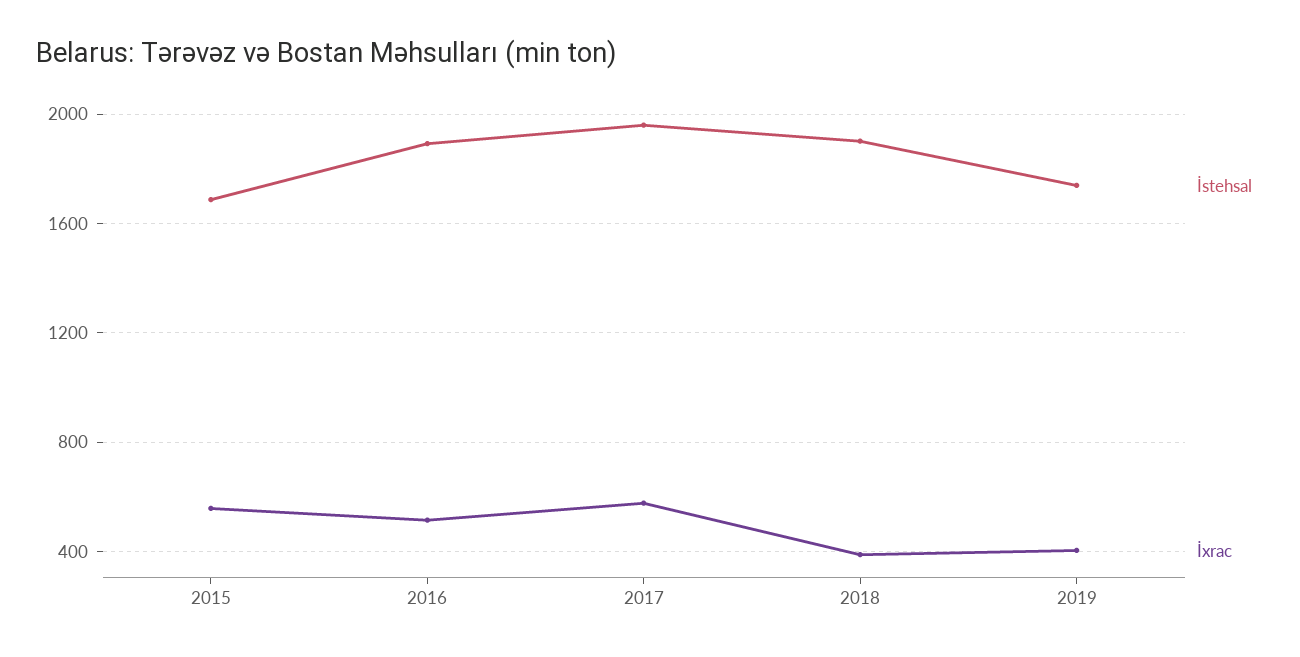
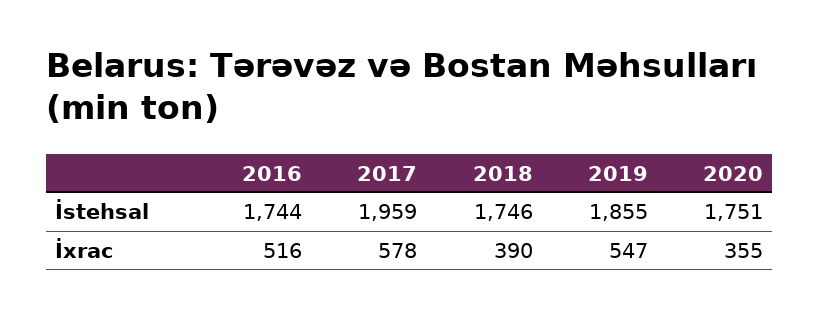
İstehsal, 2015: 1700 -> none
İxrac, 2015: 550 -> none
İstehsal, 2016: 1900 -> 1744
İstehsal, 2018: 1900 -> 1746
İstehsal, 2019: 1750 -> 1855
İxrac, 2019: 400 -> 547
İstehsal, 2020: none -> 1751
İxrac, 2020: none -> 355

